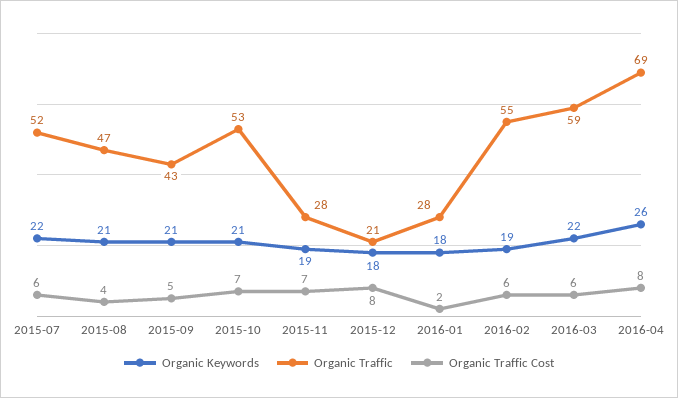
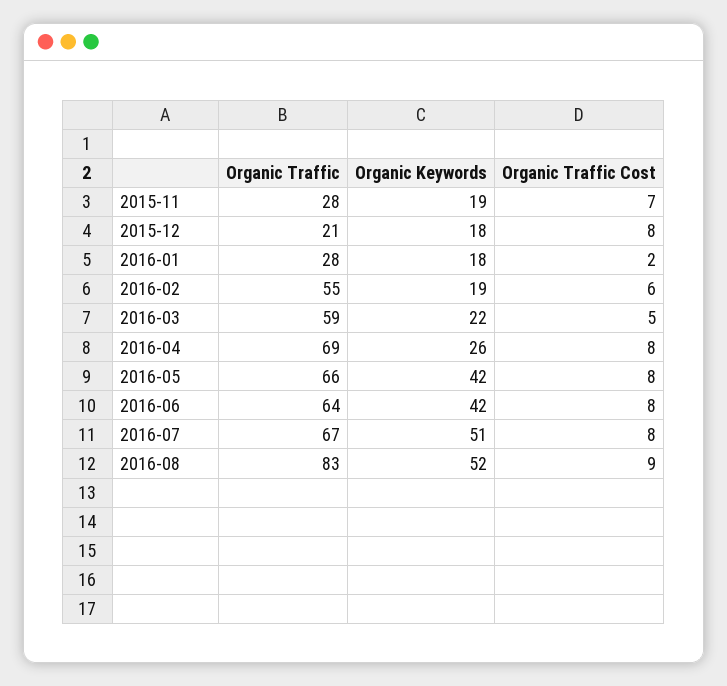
Organic Keywords, 2015-07: 22 -> none
Organic Traffic, 2015-07: 52 -> none
Organic Traffic Cost, 2015-07: 6 -> none
Organic Keywords, 2015-08: 21 -> none
Organic Traffic, 2015-08: 47 -> none
Organic Traffic Cost, 2015-08: 4 -> none
Organic Keywords, 2015-09: 21 -> none
Organic Traffic, 2015-09: 43 -> none
Organic Traffic Cost, 2015-09: 5 -> none
Organic Keywords, 2015-10: 21 -> none
Organic Traffic, 2015-10: 53 -> none
Organic Traffic Cost, 2015-10: 7 -> none
Organic Traffic Cost, 2016-03: 6 -> 5
Organic Traffic, 2016-05: none -> 66
Organic Keywords, 2016-05: none -> 42
Organic Traffic Cost, 2016-05: none -> 8
Organic Traffic, 2016-06: none -> 64
Organic Keywords, 2016-06: none -> 42
Organic Traffic Cost, 2016-06: none -> 8
Organic Traffic, 2016-07: none -> 67
Organic Keywords, 2016-07: none -> 51
Organic Traffic Cost, 2016-07: none -> 8
Organic Traffic, 2016-08: none -> 83
Organic Keywords, 2016-08: none -> 52
Organic Traffic Cost, 2016-08: none -> 9

